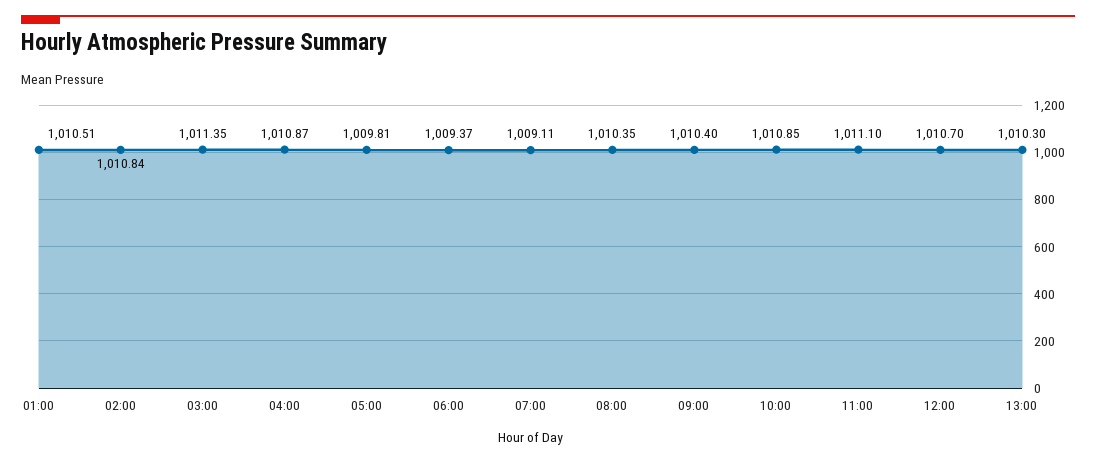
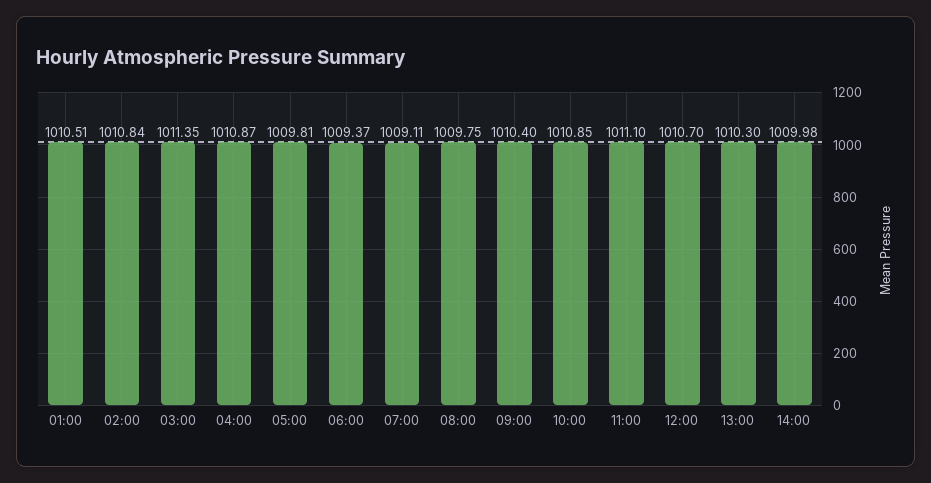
08:00: 1010.35 -> 1009.75
14:00: none -> 1009.98

